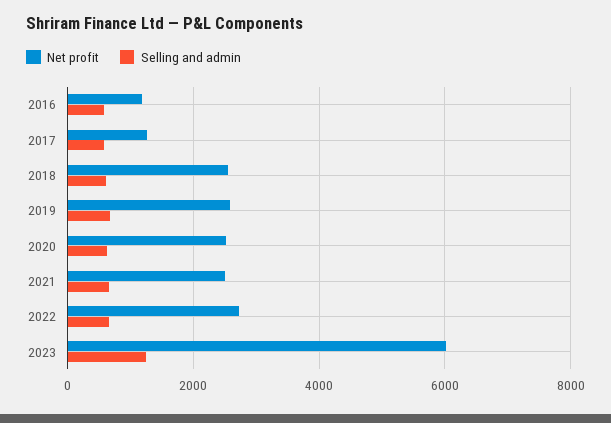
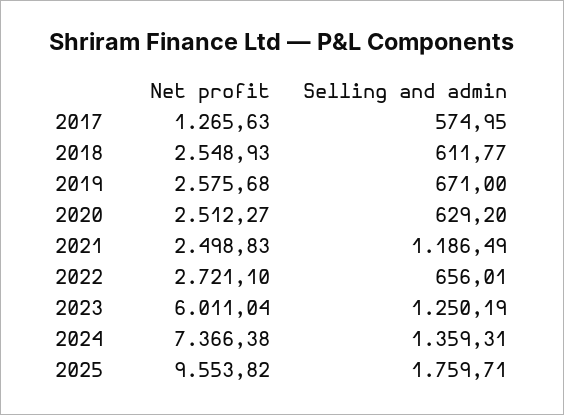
Net profit, 2016: 1200 -> none
Selling and admin, 2016: 600 -> none
Selling and admin, 2021: 600 -> 1186.49
Net profit, 2024: none -> 7366.38
Selling and admin, 2024: none -> 1359.31
Net profit, 2025: none -> 9553.82
Selling and admin, 2025: none -> 1759.71

